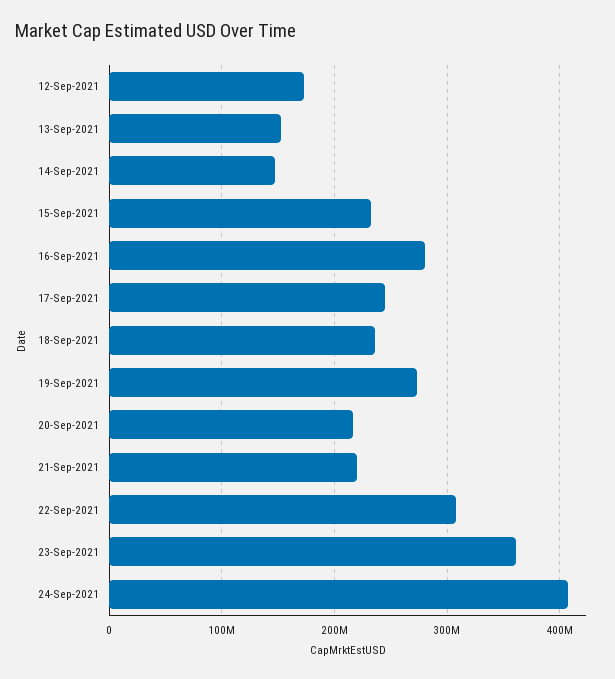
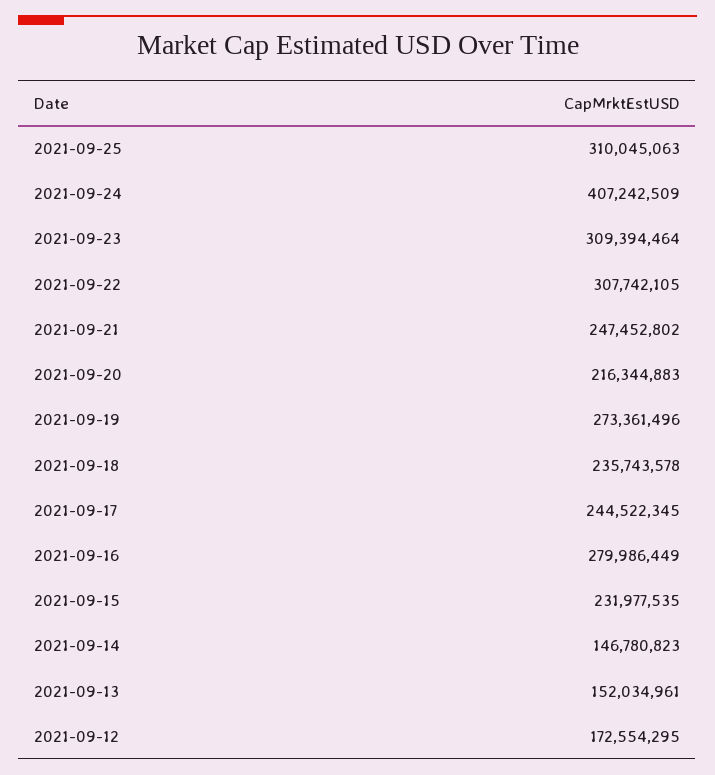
21-Sep-2021: 220000000 -> 247452802
23-Sep-2021: 360000000 -> 309394464
2021-09-25: none -> 310045063

